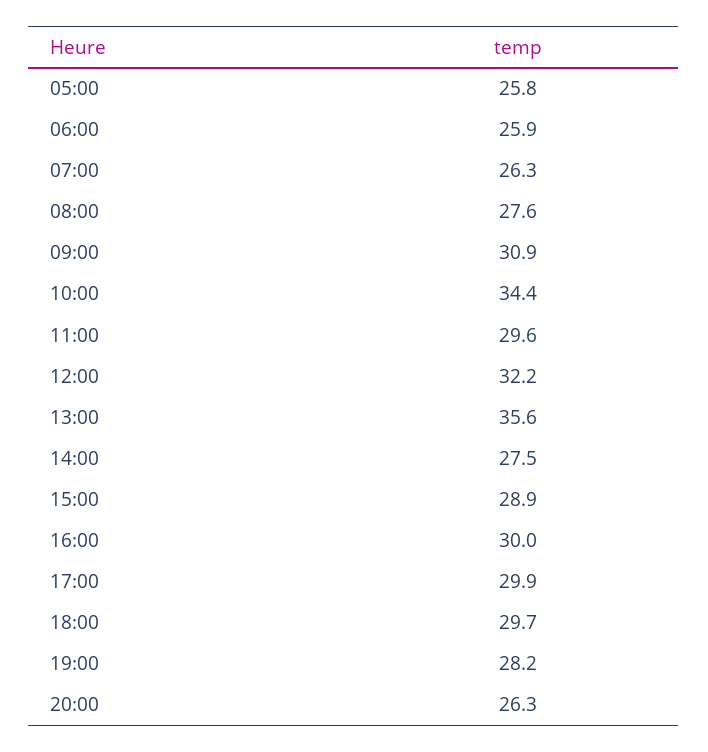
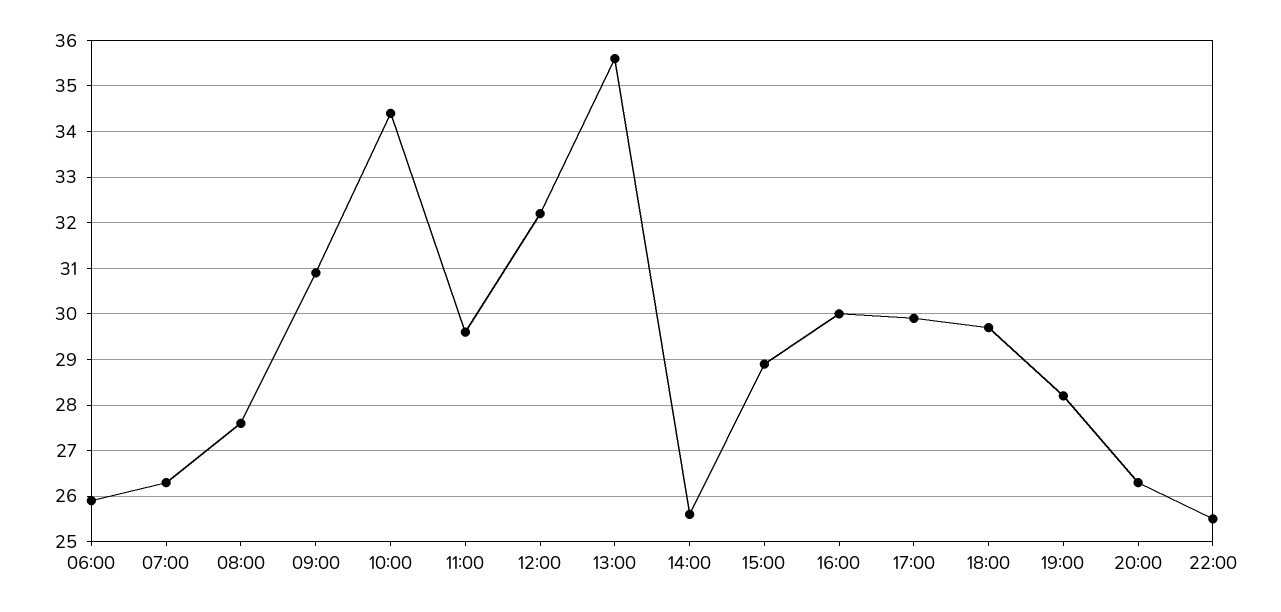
05:00: 25.8 -> none
14:00: 27.5 -> 25.5
22:00: none -> 25.5

